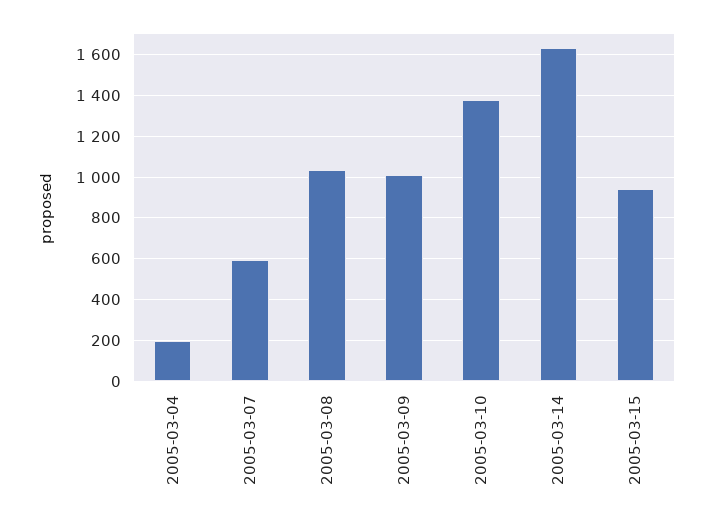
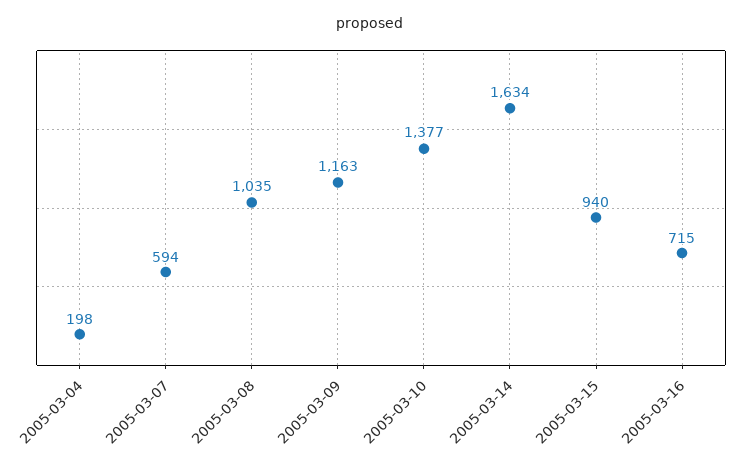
2005-03-09: 1000 -> 1163
2005-03-16: none -> 715

